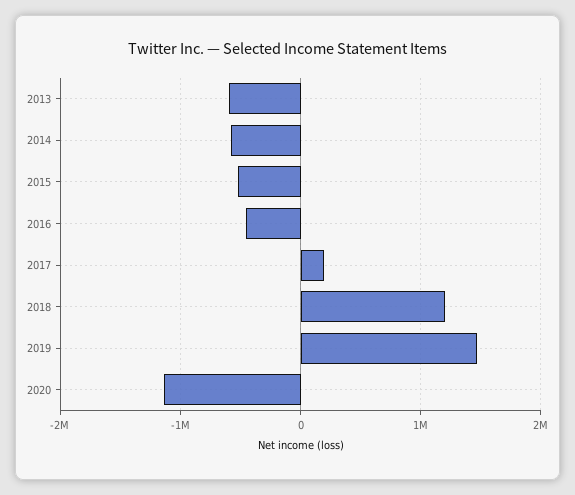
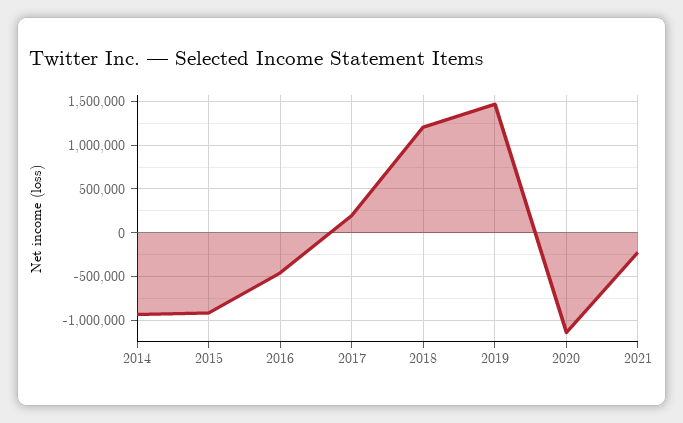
2013: -600000 -> none
2014: -600000 -> -900000
2015: -500000 -> -900000
2021: none -> -200000

